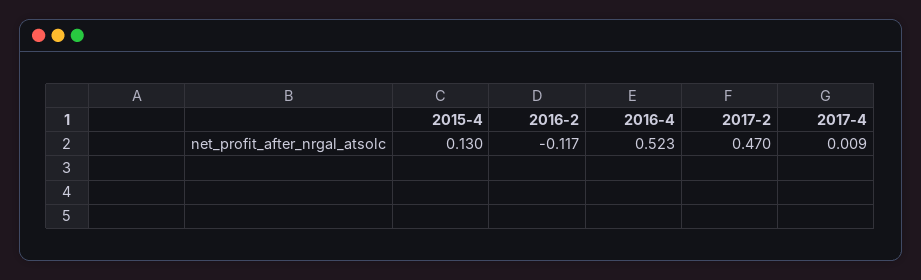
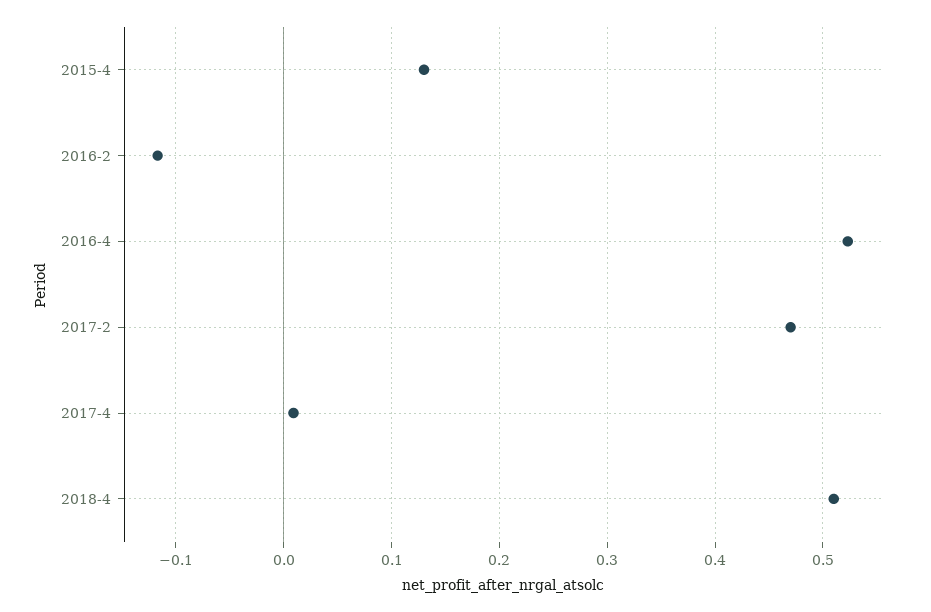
2018-4: none -> 0.51

